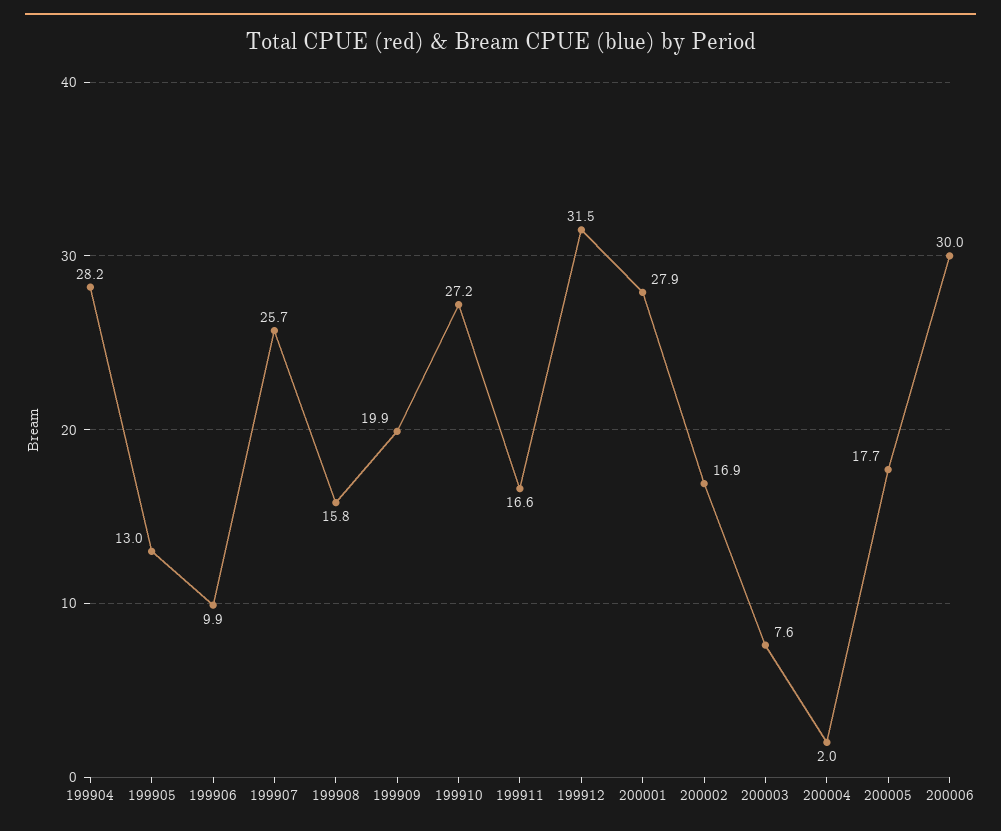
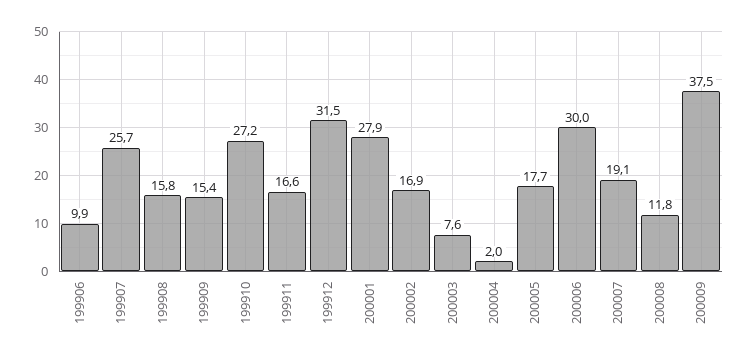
199904: 28.2 -> none
199905: 13 -> none
199909: 19.9 -> 15.4
200007: none -> 19.1
200008: none -> 11.8
200009: none -> 37.5

